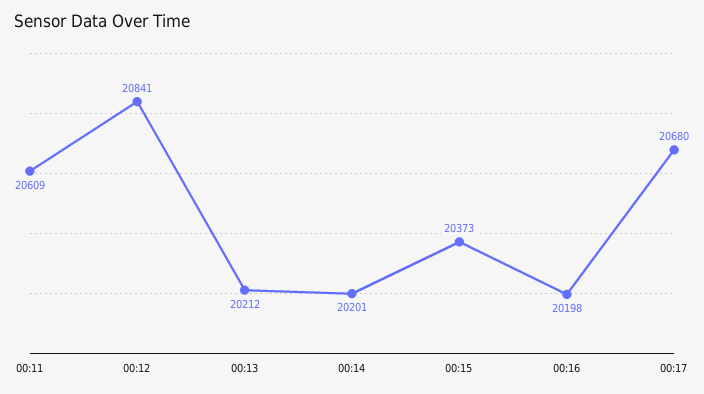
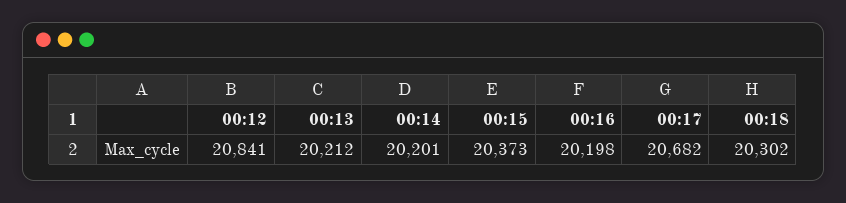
00:11: 20609 -> none
00:17: 20680 -> 20682
00:18: none -> 20302

